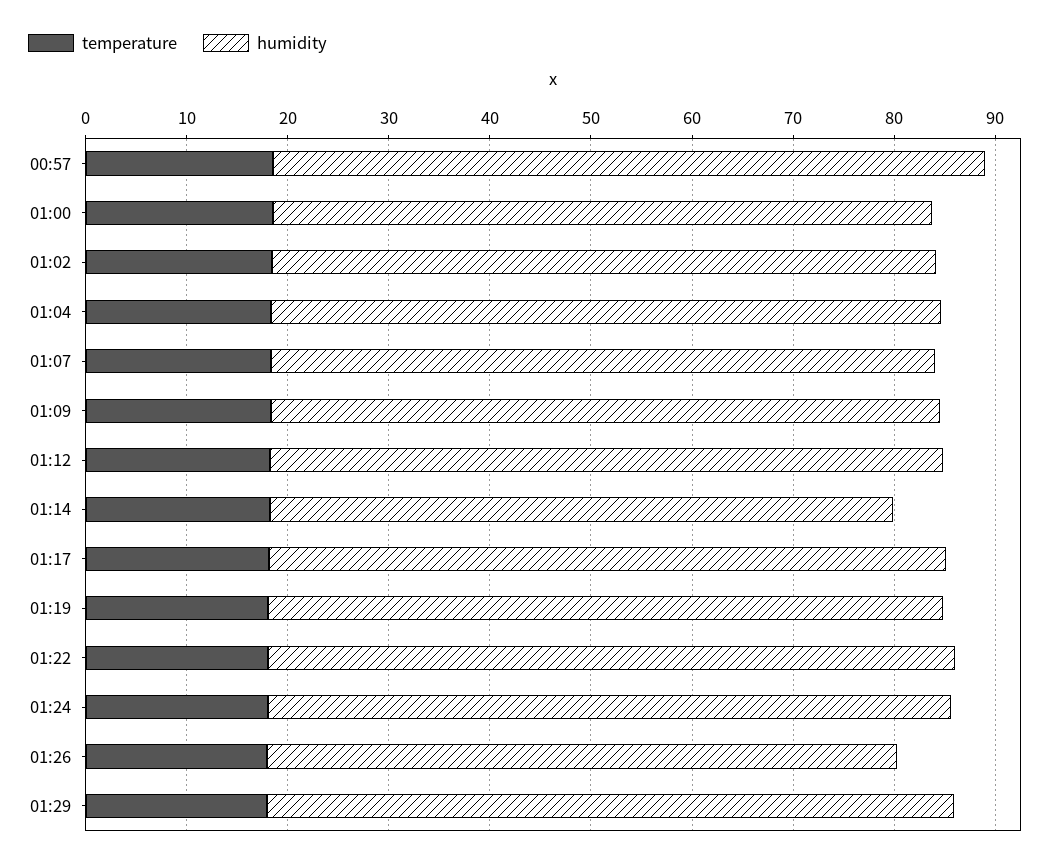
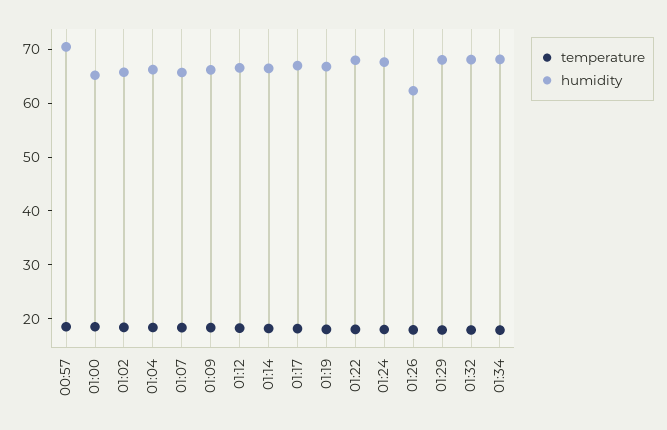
humidity, 01:14: 62 -> 66
temperature, 01:32: none -> 18
humidity, 01:32: none -> 68
temperature, 01:34: none -> 18
humidity, 01:34: none -> 68

